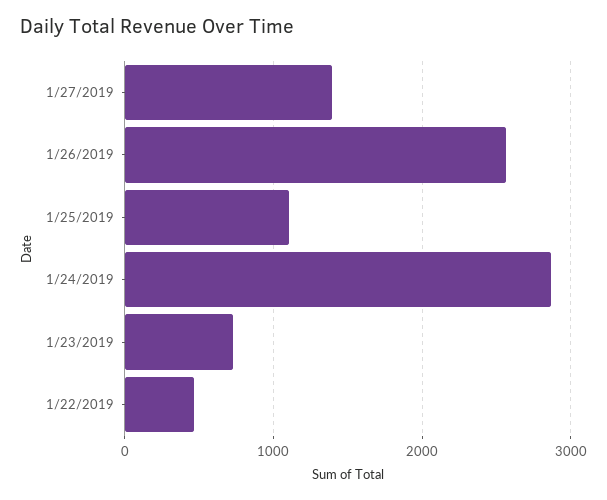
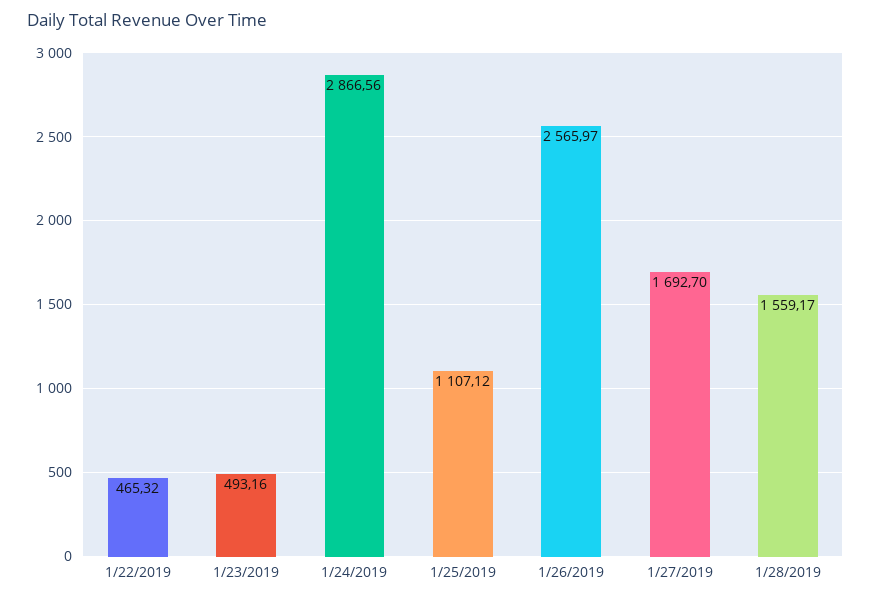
1/27/2019: 1400 -> 1692.7
1/23/2019: 700 -> 493.16
1/28/2019: none -> 1559.17

